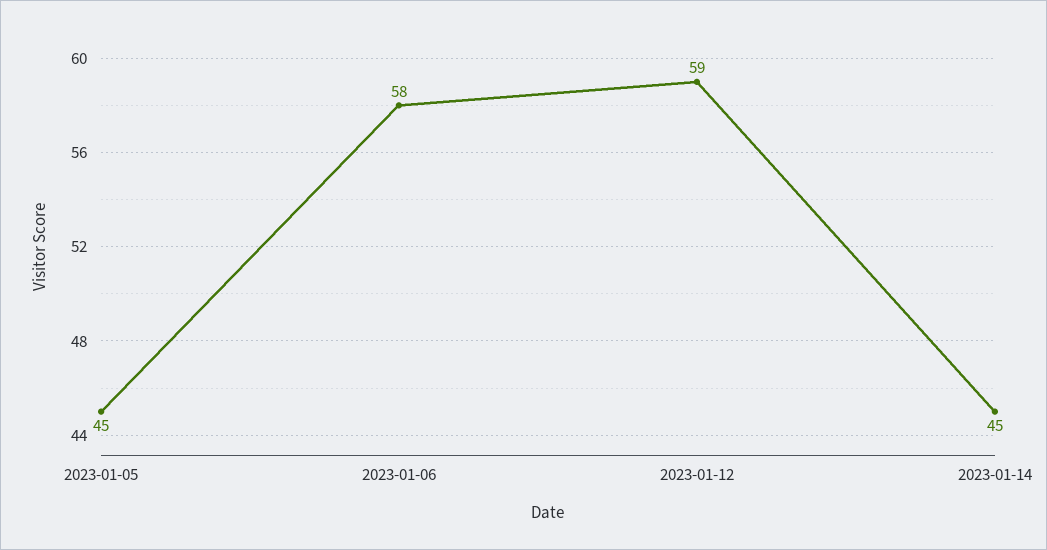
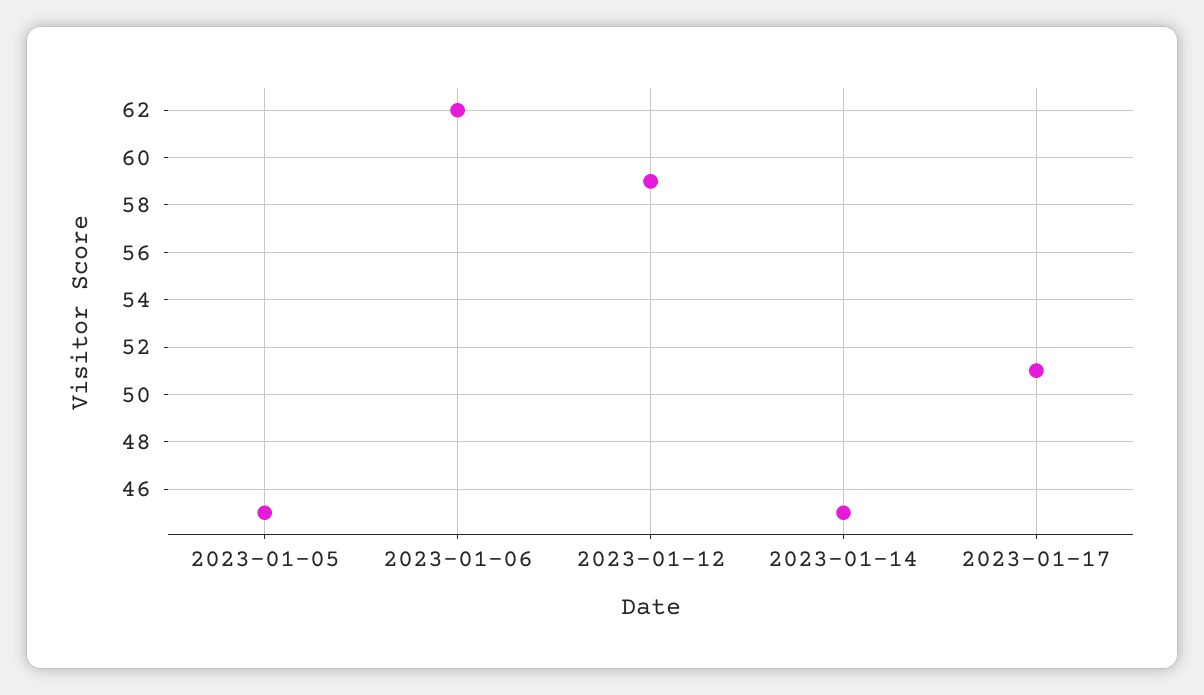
2023-01-06: 58 -> 62
2023-01-17: none -> 51

